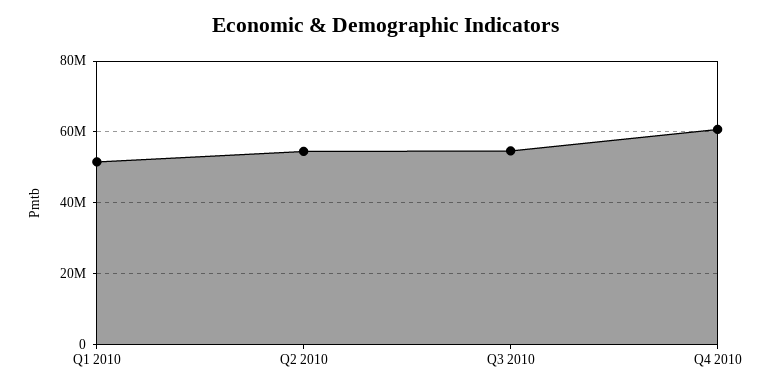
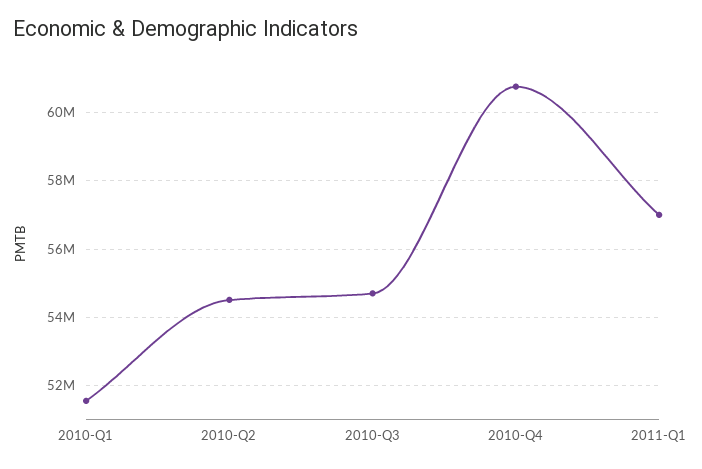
2011-Q1: none -> 57000000

